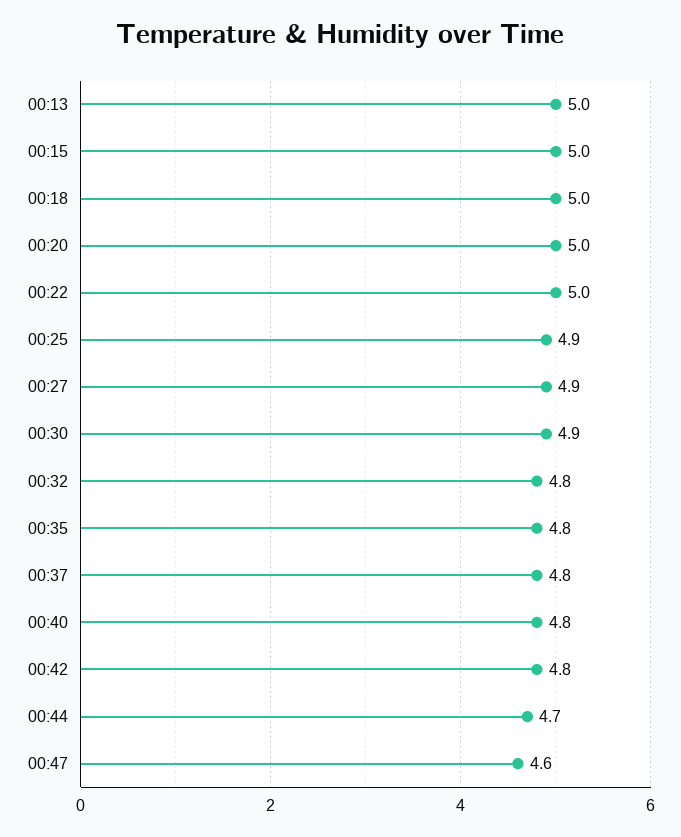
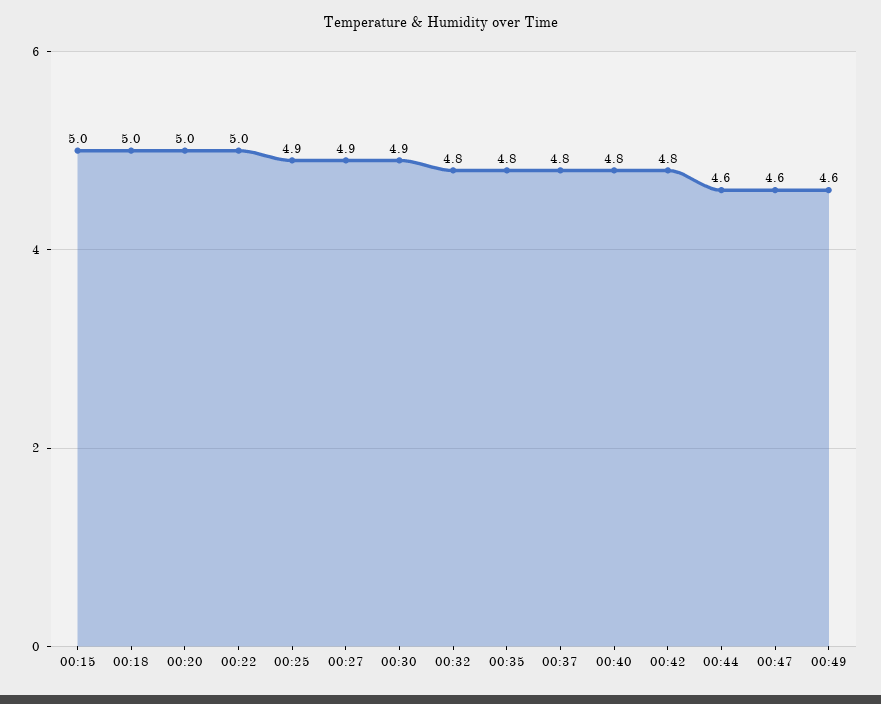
00:13: 5 -> none
00:44: 4.7 -> 4.6
00:49: none -> 4.6

